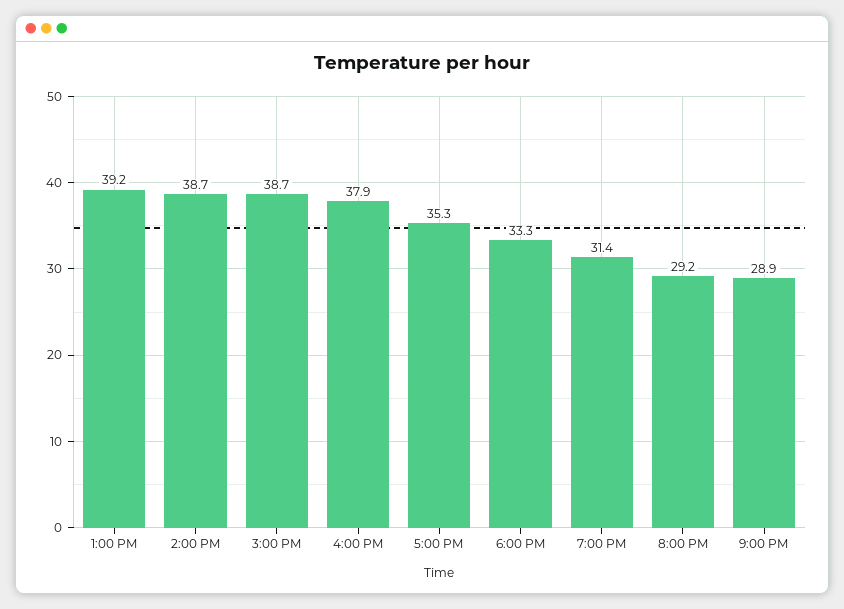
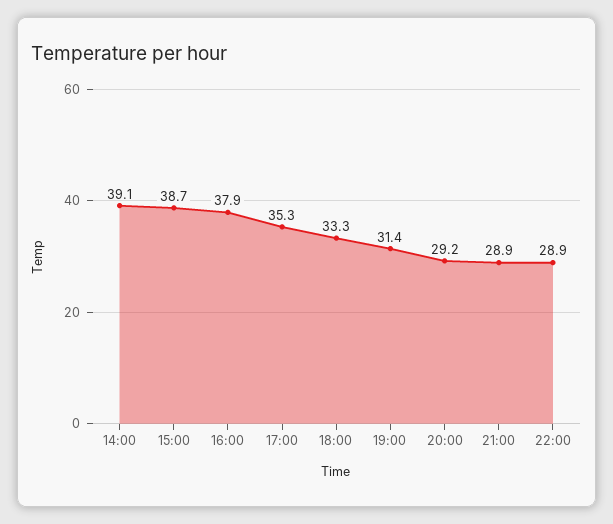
1:00 PM: 39.2 -> none
2:00 PM: 38.7 -> 39.1
22:00: none -> 28.9

